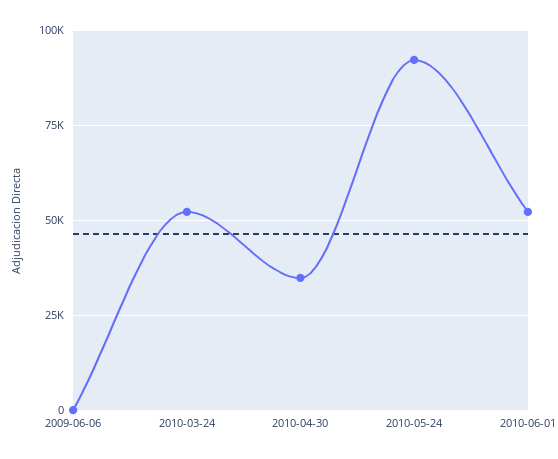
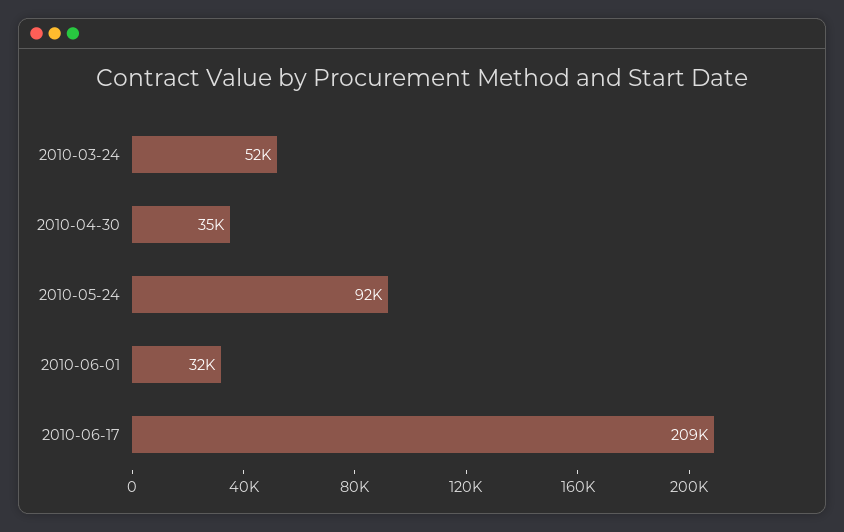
2009-06-06: 0 -> none
2010-06-01: 52500 -> 32000
2010-06-17: none -> 209000

